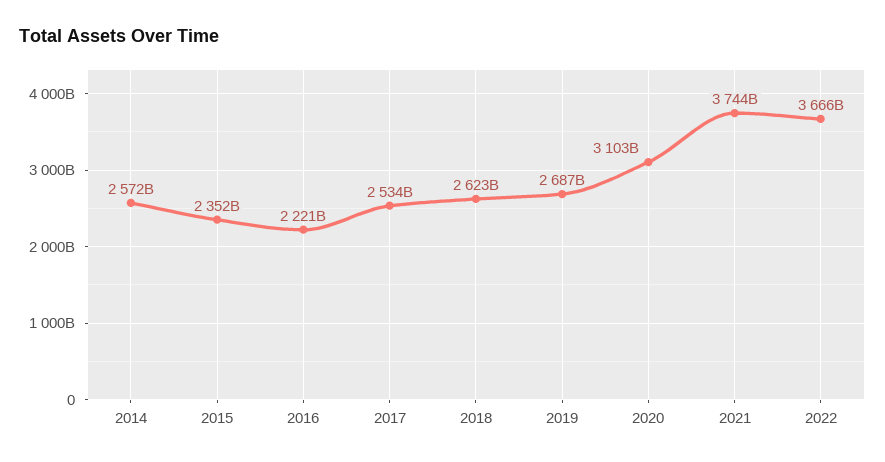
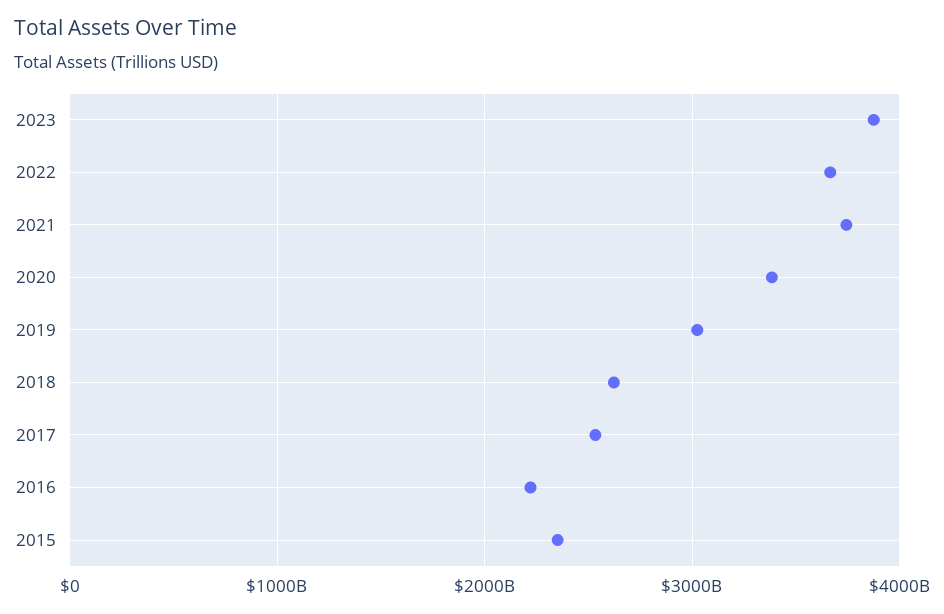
2014: 2572000000000 -> none
2019: 2687000000000 -> 3000000000000
2020: 3103000000000 -> 3400000000000
2023: none -> 3900000000000

